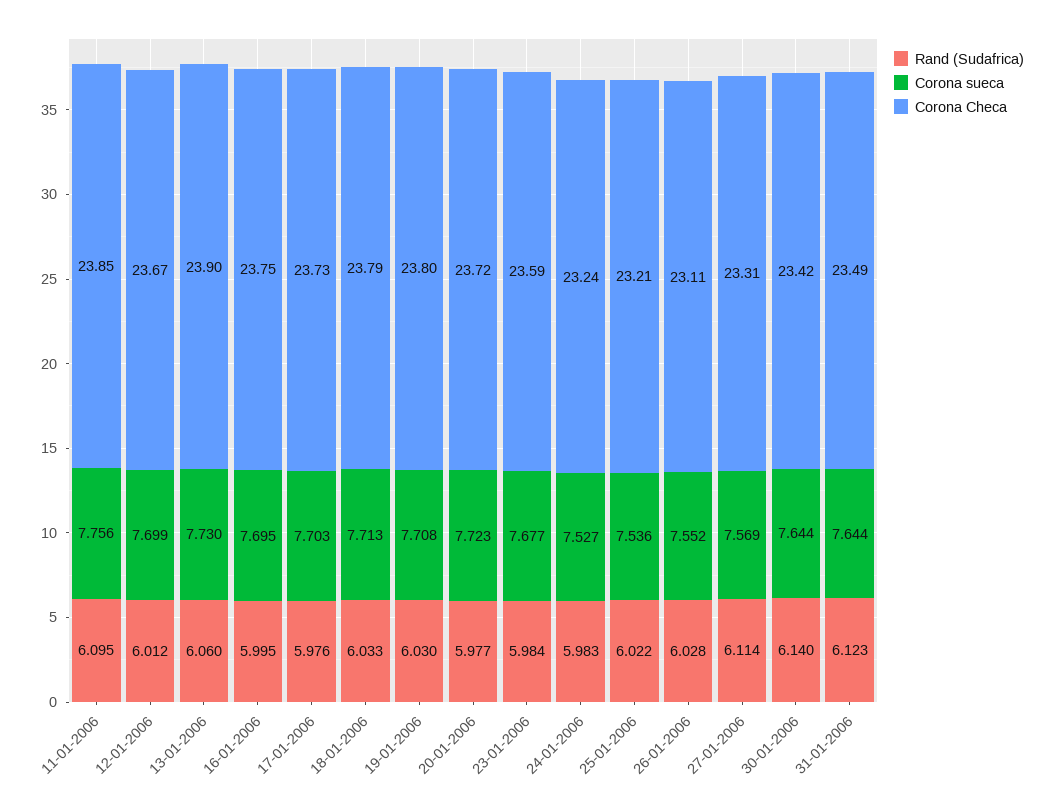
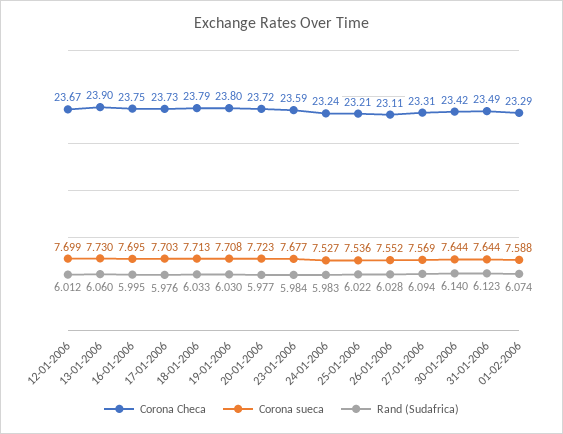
Rand (Sudafrica), 11-01-2006: 6.095 -> none
Corona sueca, 11-01-2006: 7.756 -> none
Corona Checa, 11-01-2006: 23.85 -> none
Rand (Sudafrica), 27-01-2006: 6.114 -> 6.094
Corona Checa, 01-02-2006: none -> 23.29
Corona sueca, 01-02-2006: none -> 7.588
Rand (Sudafrica), 01-02-2006: none -> 6.074

